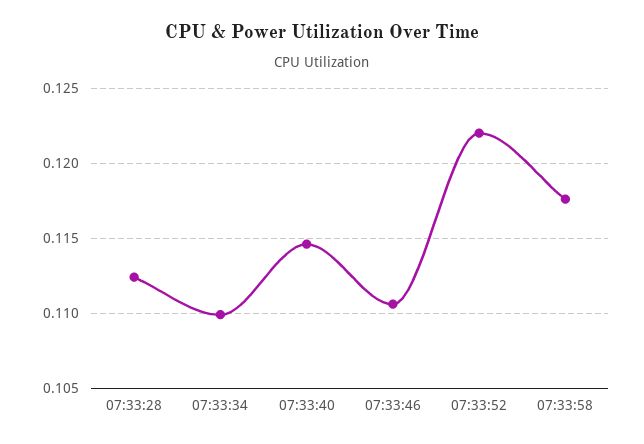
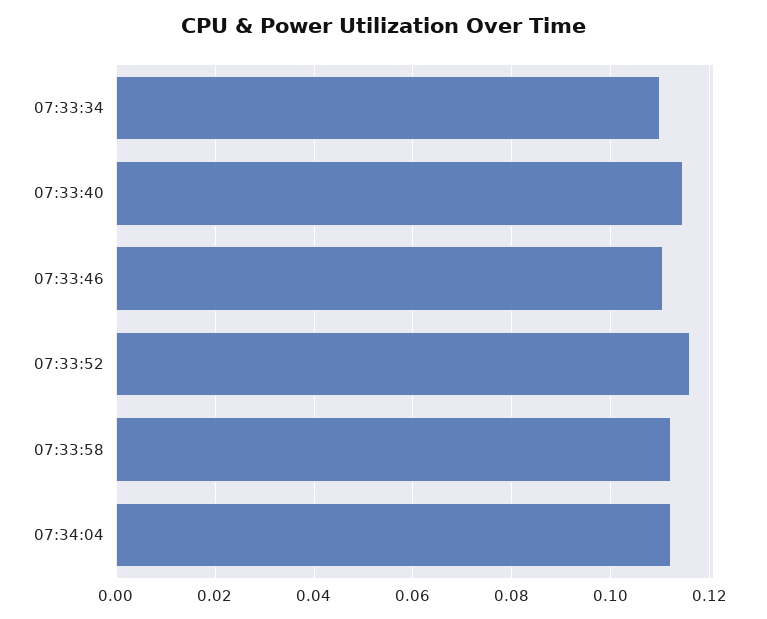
07:33:28: 0.1125 -> none
07:33:52: 0.122 -> 0.116
07:33:58: 0.1175 -> 0.112
07:34:04: none -> 0.112

